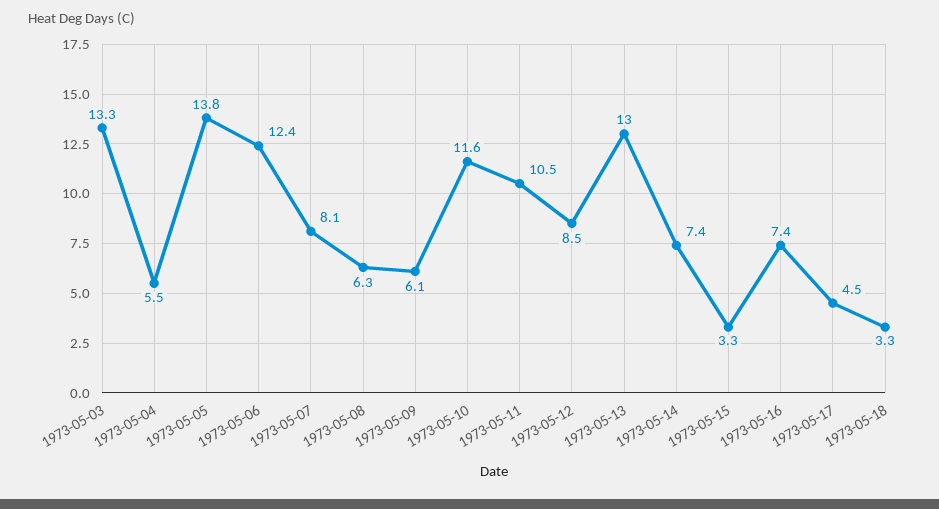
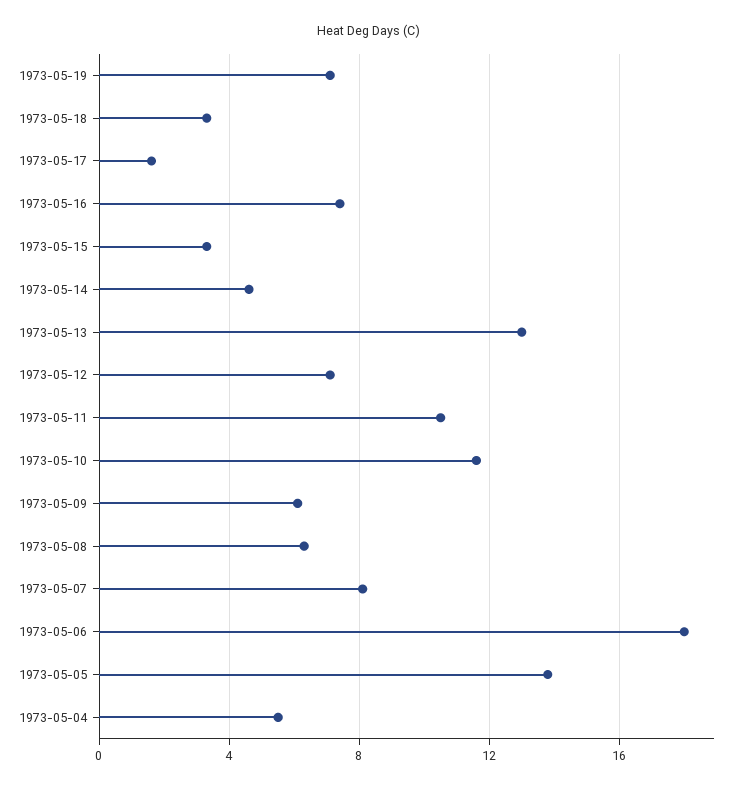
1973-05-03: 13.3 -> none
1973-05-06: 12.4 -> 18
1973-05-12: 8.5 -> 7
1973-05-14: 7.4 -> 4.5
1973-05-17: 4.5 -> 1.5
1973-05-19: none -> 7

